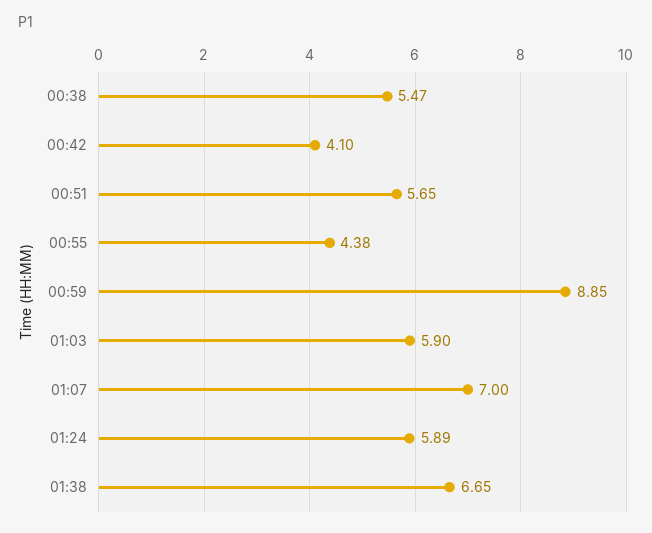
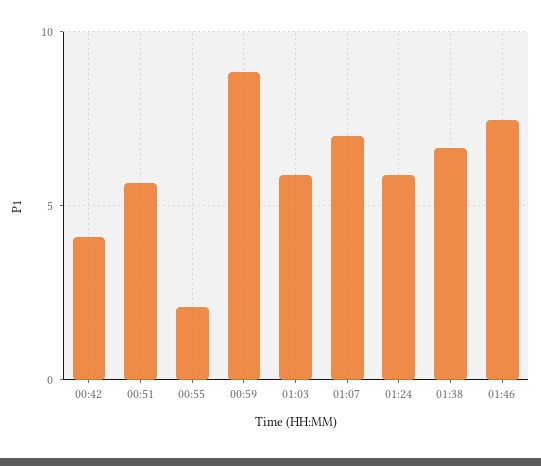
00:38: 5.47 -> none
00:55: 4.38 -> 2
01:46: none -> 7.5

